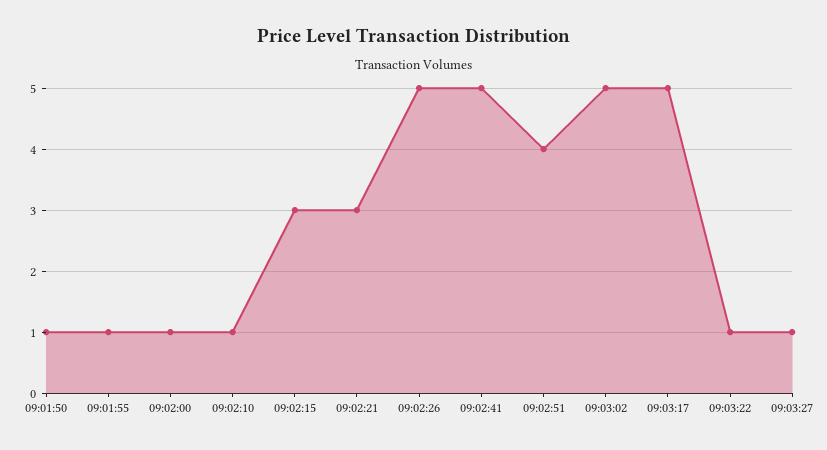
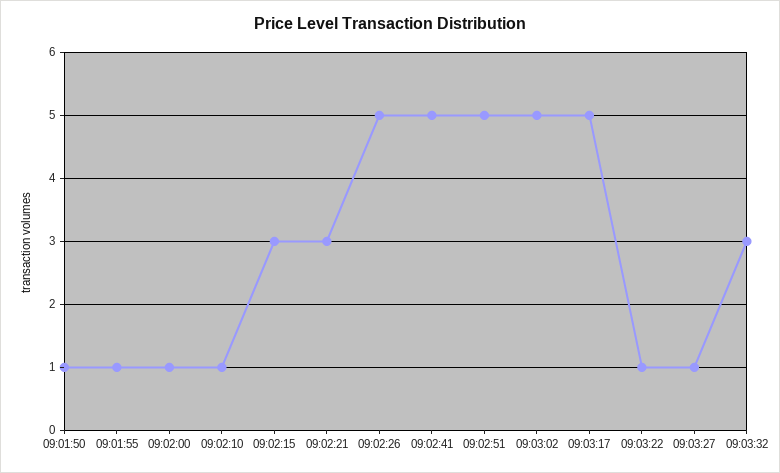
09:02:51: 4 -> 5
09:03:32: none -> 3

